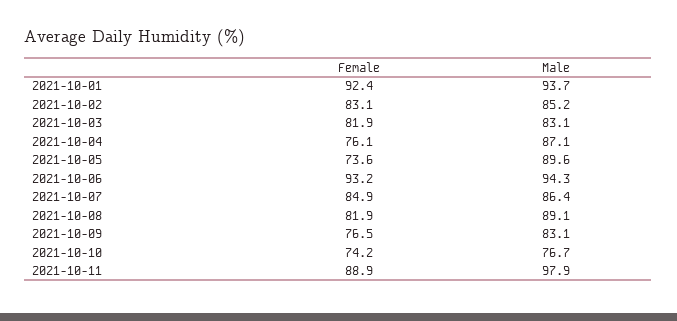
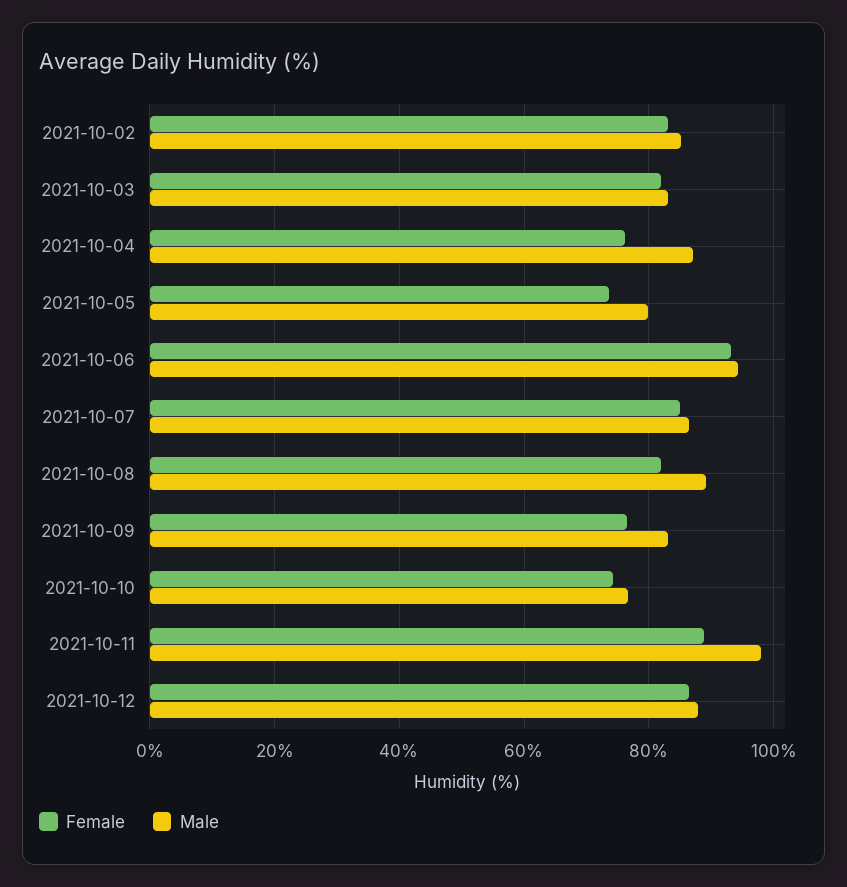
Female, 2021-10-01: 92.4 -> none
Male, 2021-10-01: 93.7 -> none
Male, 2021-10-05: 89.6 -> 80
Female, 2021-10-12: none -> 86
Male, 2021-10-12: none -> 88

